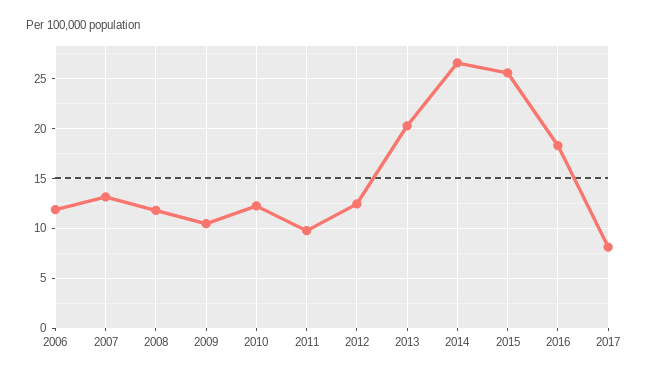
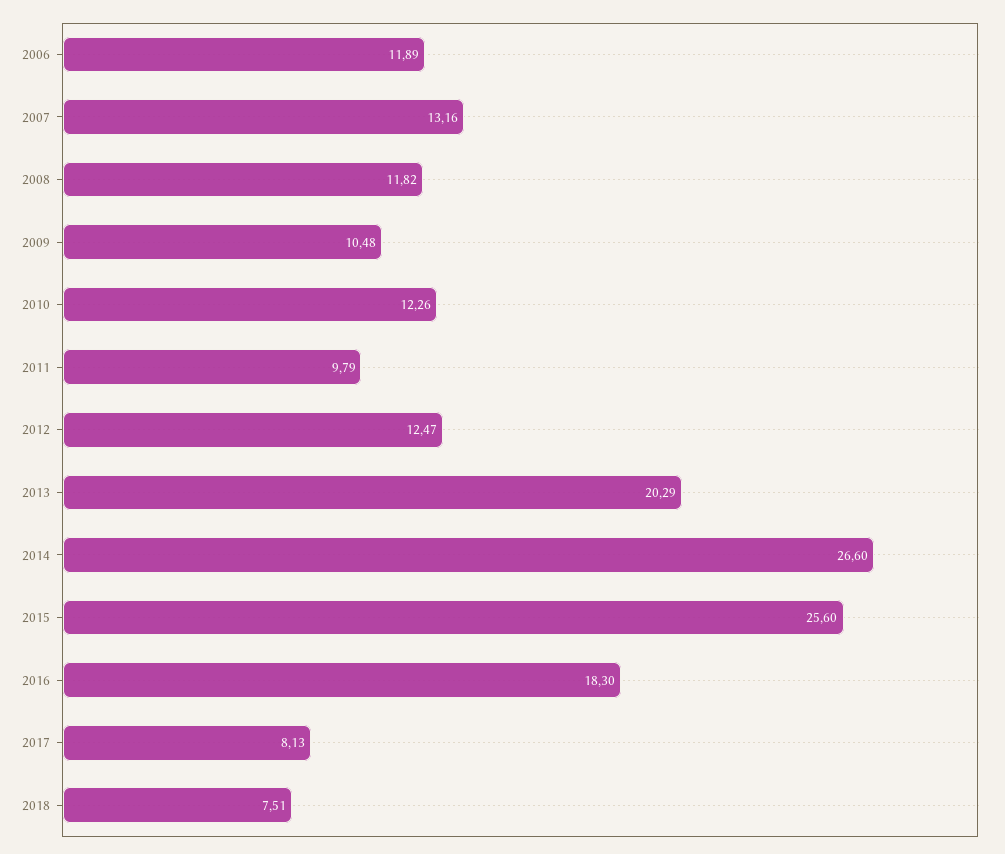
2018: none -> 7.51

